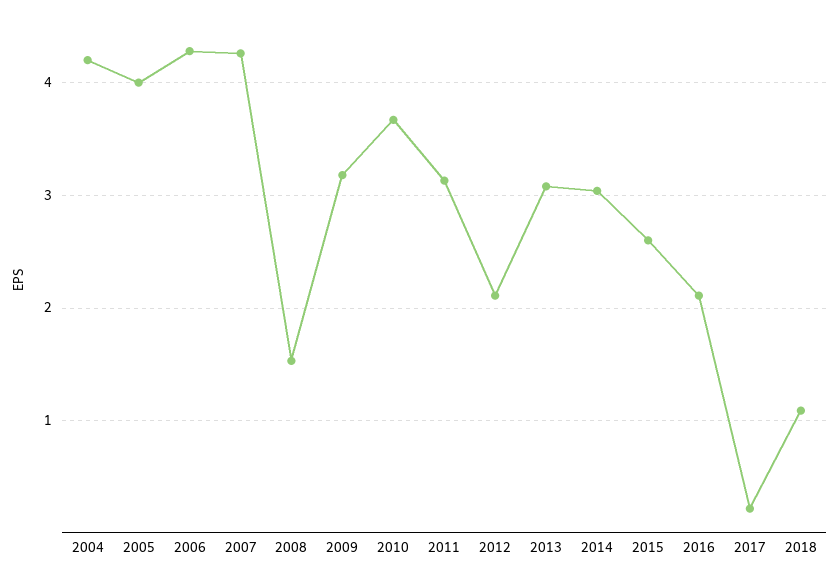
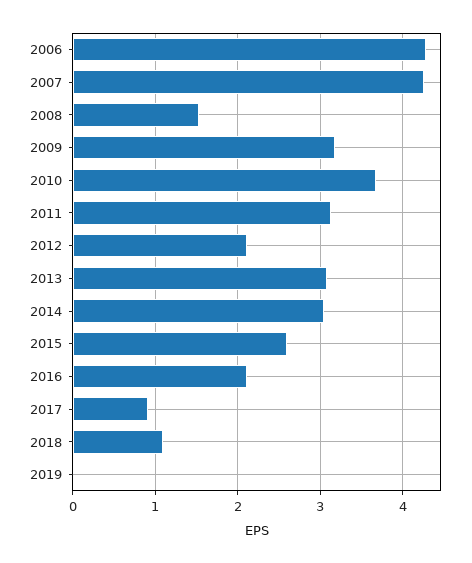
2004: 4.2 -> none
2005: 4 -> none
2017: 0.2 -> 0.9
2019: none -> 0

